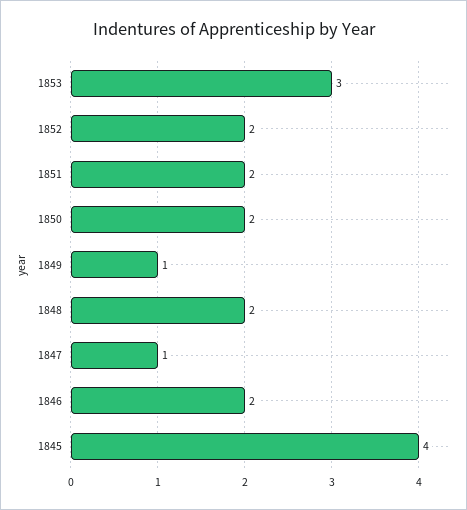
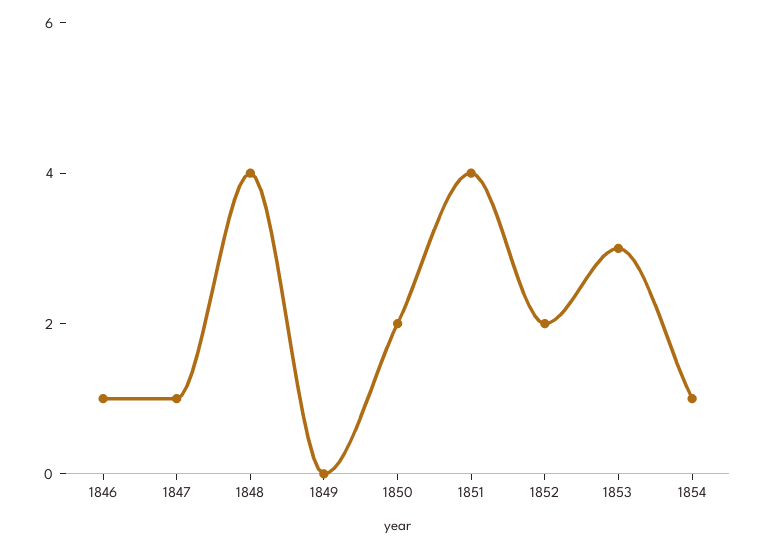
1851: 2 -> 4
1849: 1 -> 0
1848: 2 -> 4
1846: 2 -> 1
1845: 4 -> none
1854: none -> 1

